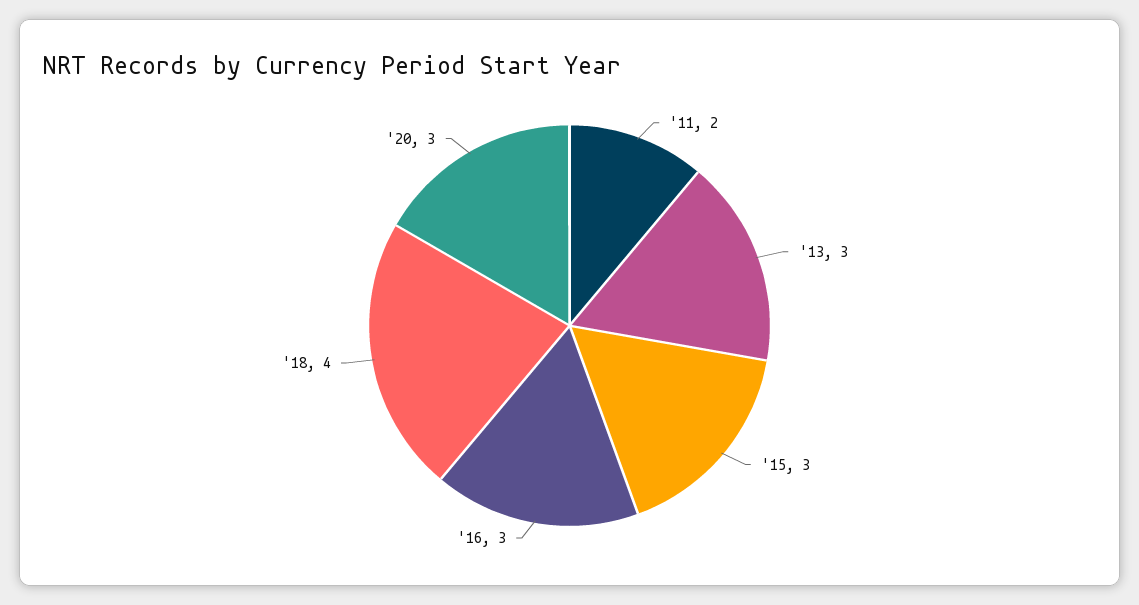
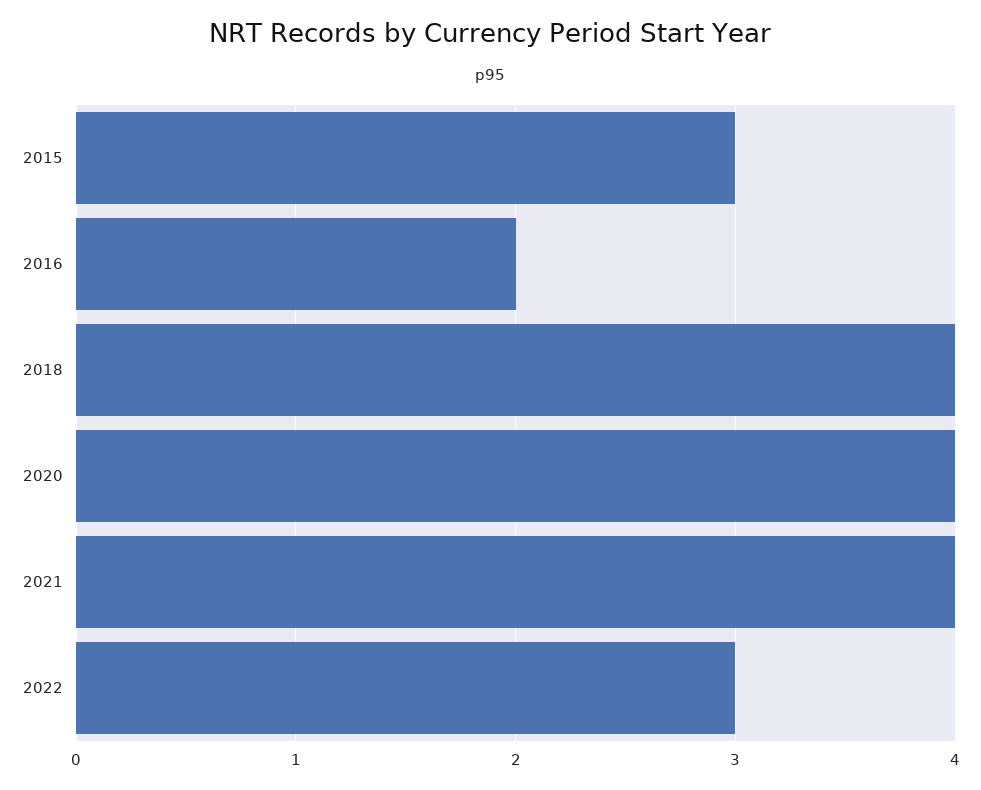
'11: 2 -> none
'13: 3 -> none
'16: 3 -> 2
'20: 3 -> 4
2021: none -> 4
2022: none -> 3

